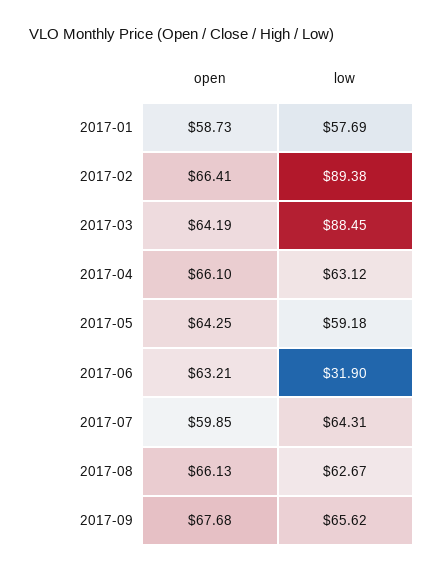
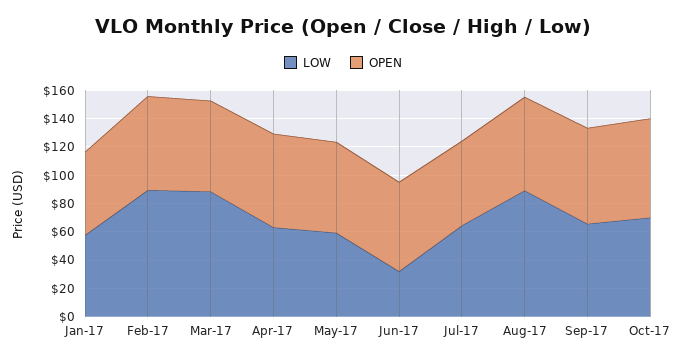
low, 2017-08: 62.67 -> 90
low, Oct-17: none -> 70
open, Oct-17: none -> 70

